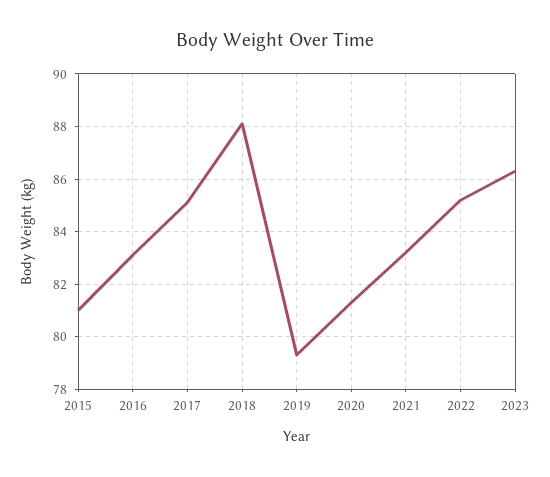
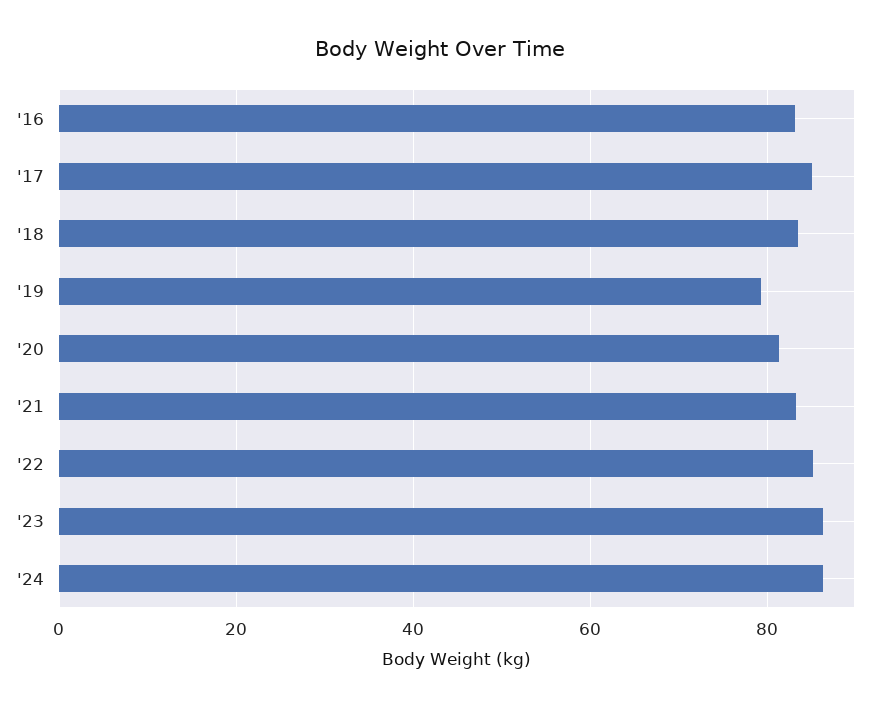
2015: 81 -> none
2018: 88 -> 84
'24: none -> 86

